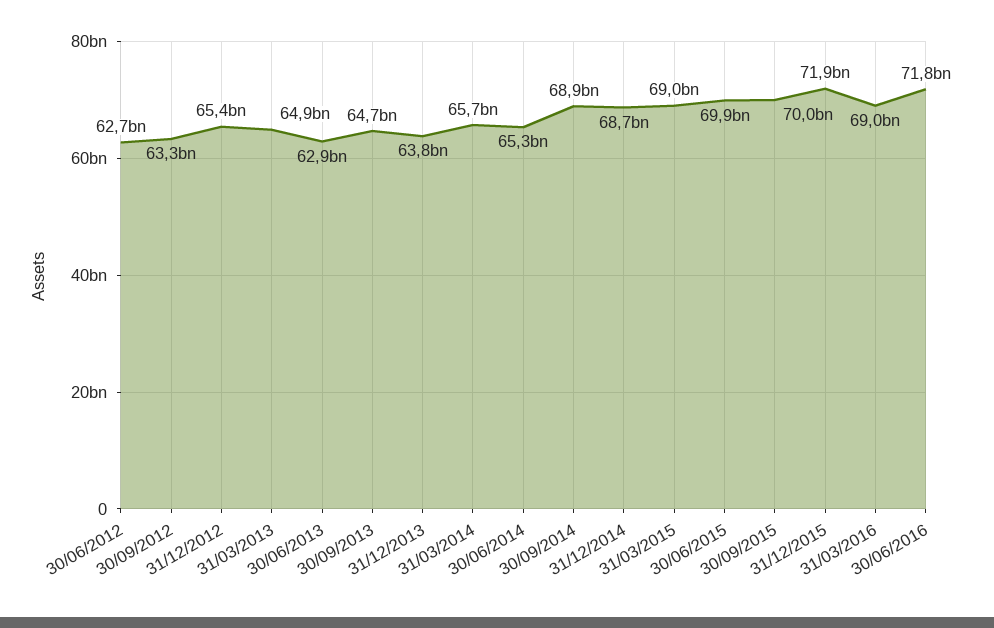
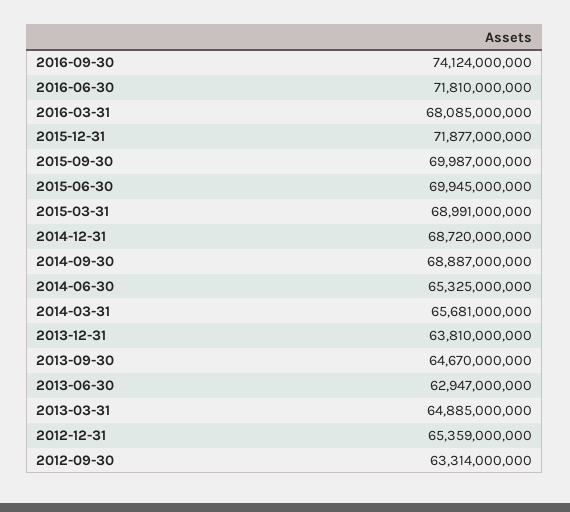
30/06/2012: 62700000000 -> none
31/03/2016: 69000000000 -> 68085000000
2016-09-30: none -> 74124000000

